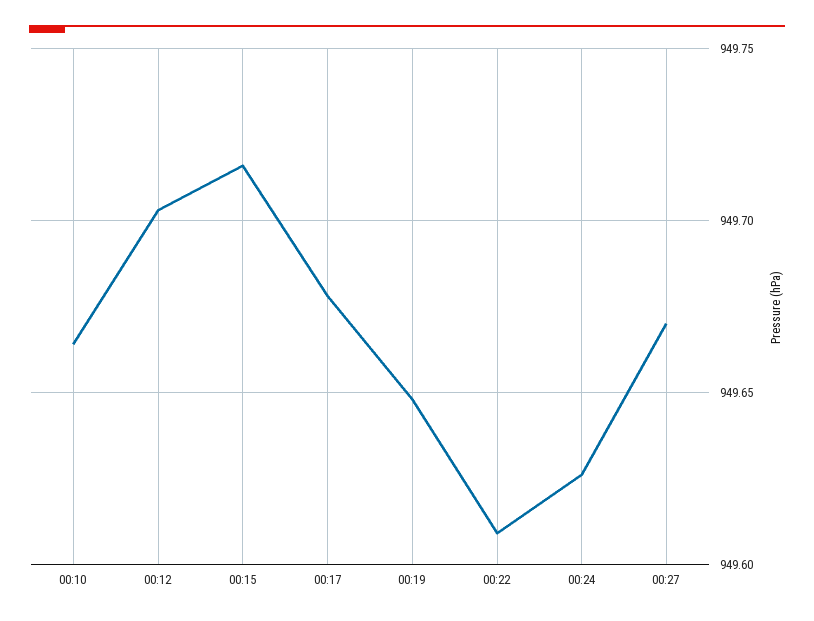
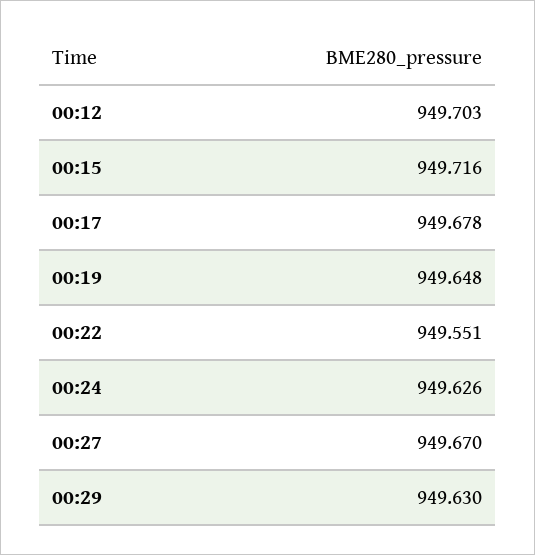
00:10: 949.665 -> none
00:22: 949.61 -> 949.551
00:29: none -> 949.63

